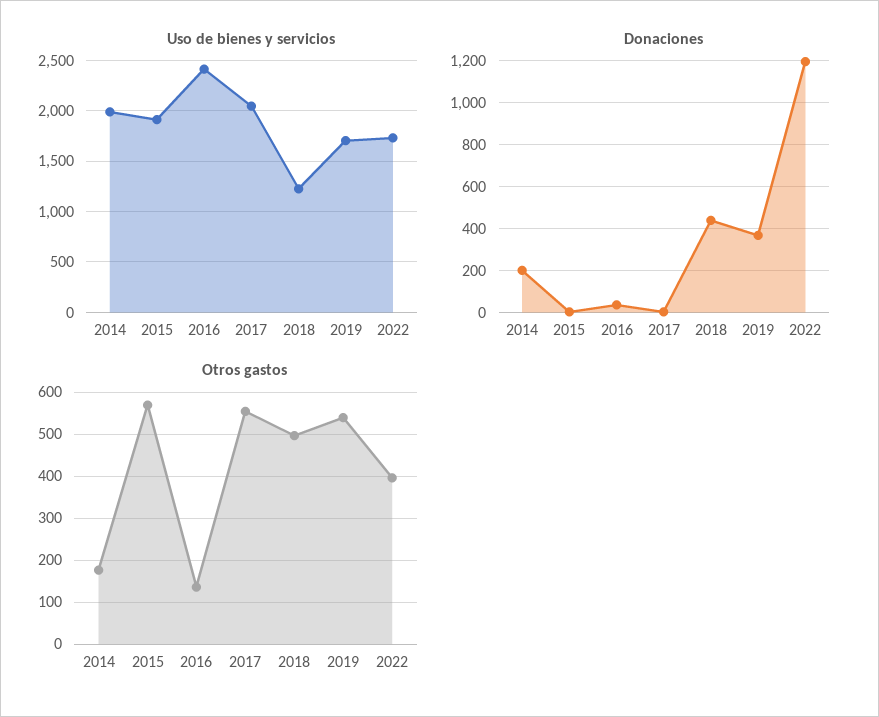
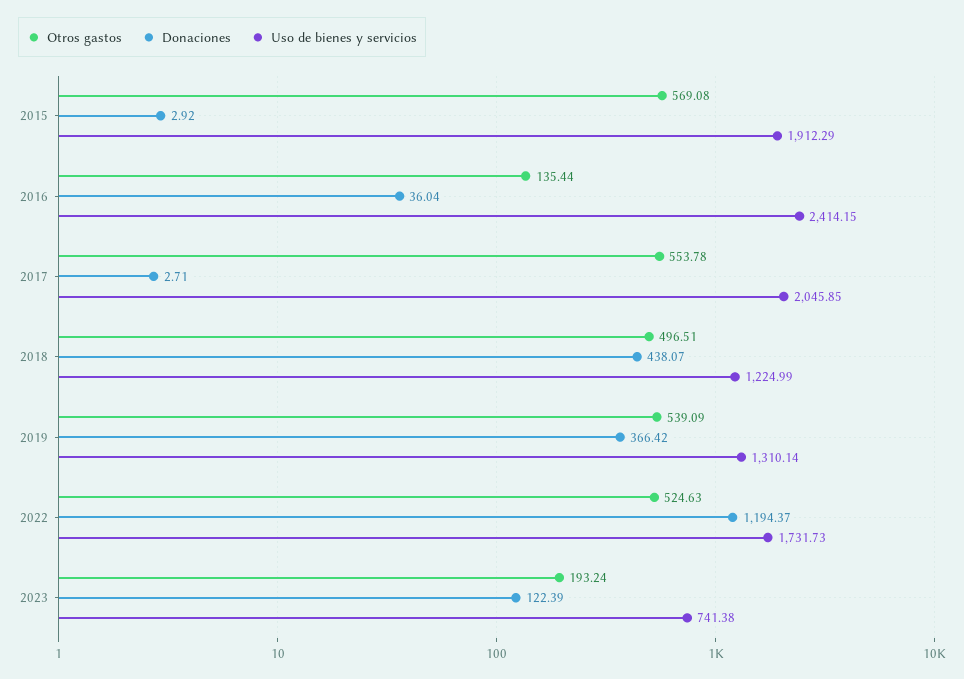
Uso de bienes y servicios, 2014: 2000 -> none
Uso de bienes y servicios, 2019: 1700 -> 1310.14
Donaciones, 2014: 200 -> none
Otros gastos, 2014: 180 -> none
Otros gastos, 2022: 400 -> 524.63
Otros gastos, 2023: none -> 193.24
Donaciones, 2023: none -> 122.39
Uso de bienes y servicios, 2023: none -> 741.38

